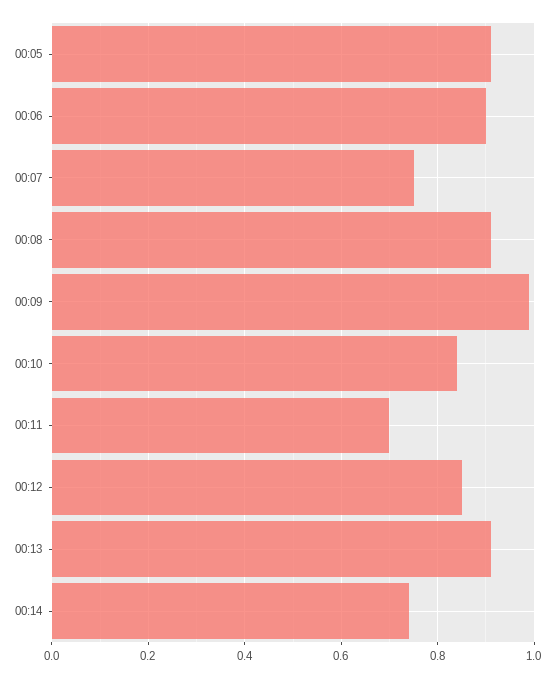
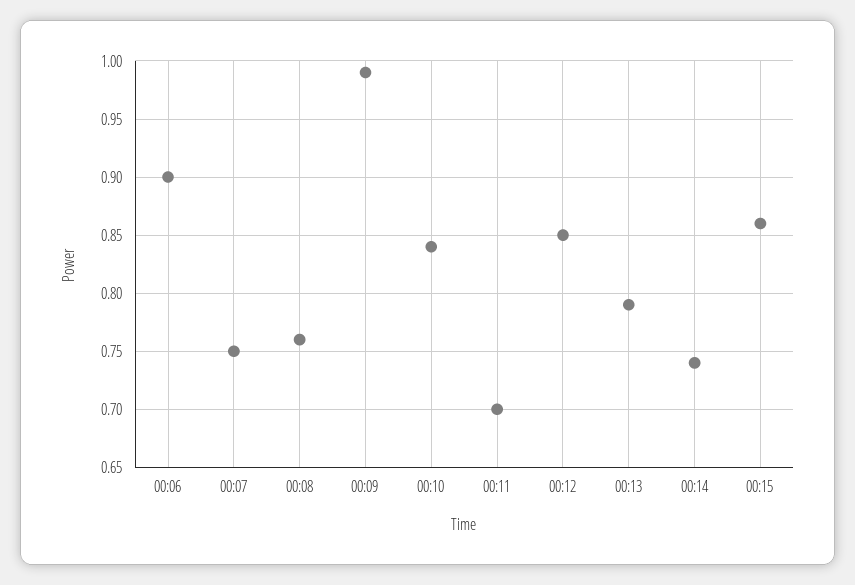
00:05: 0.9 -> none
00:08: 0.9 -> 0.76
00:13: 0.9 -> 0.79
00:15: none -> 0.86

